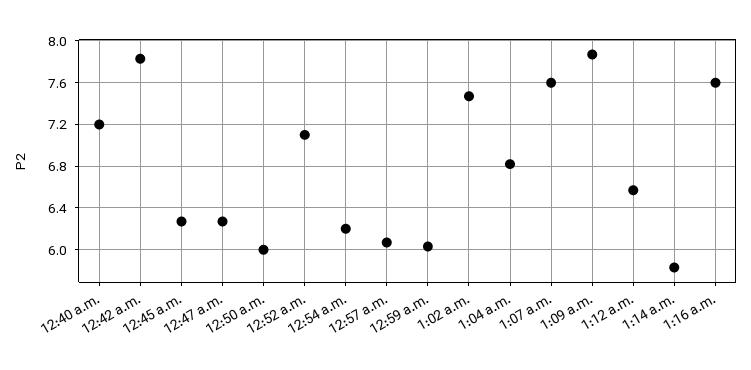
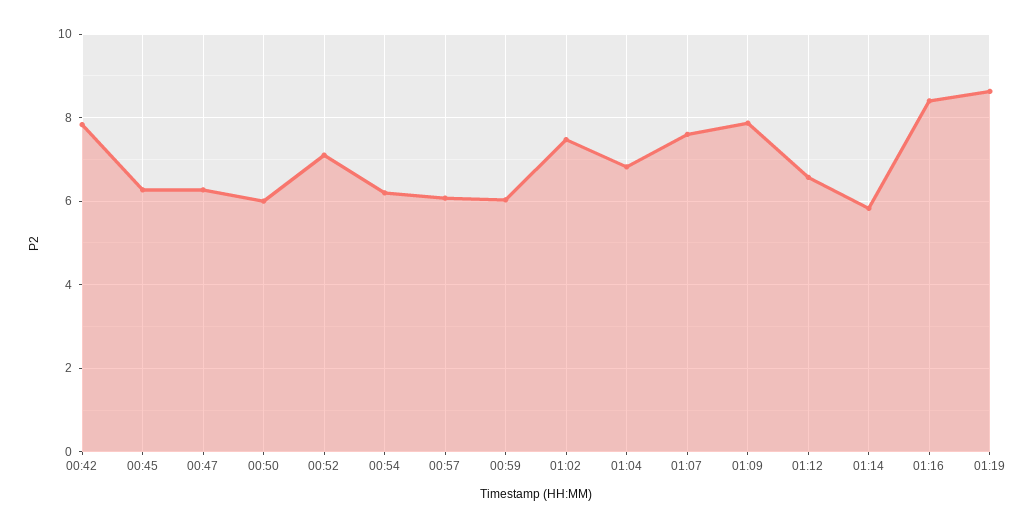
12:40 a.m.: 7.2 -> none
1:16 a.m.: 7.6 -> 8.4
01:19: none -> 8.6

